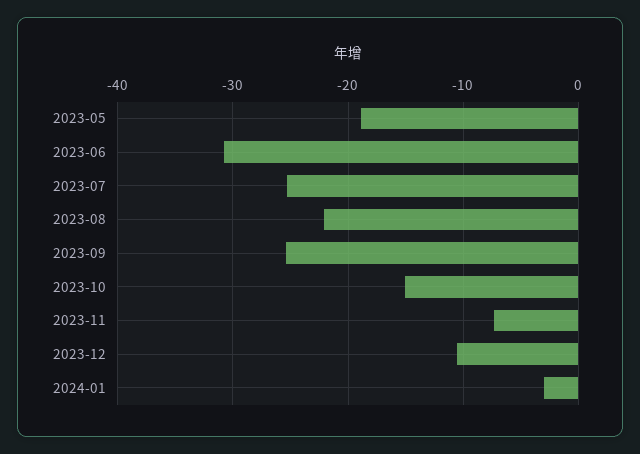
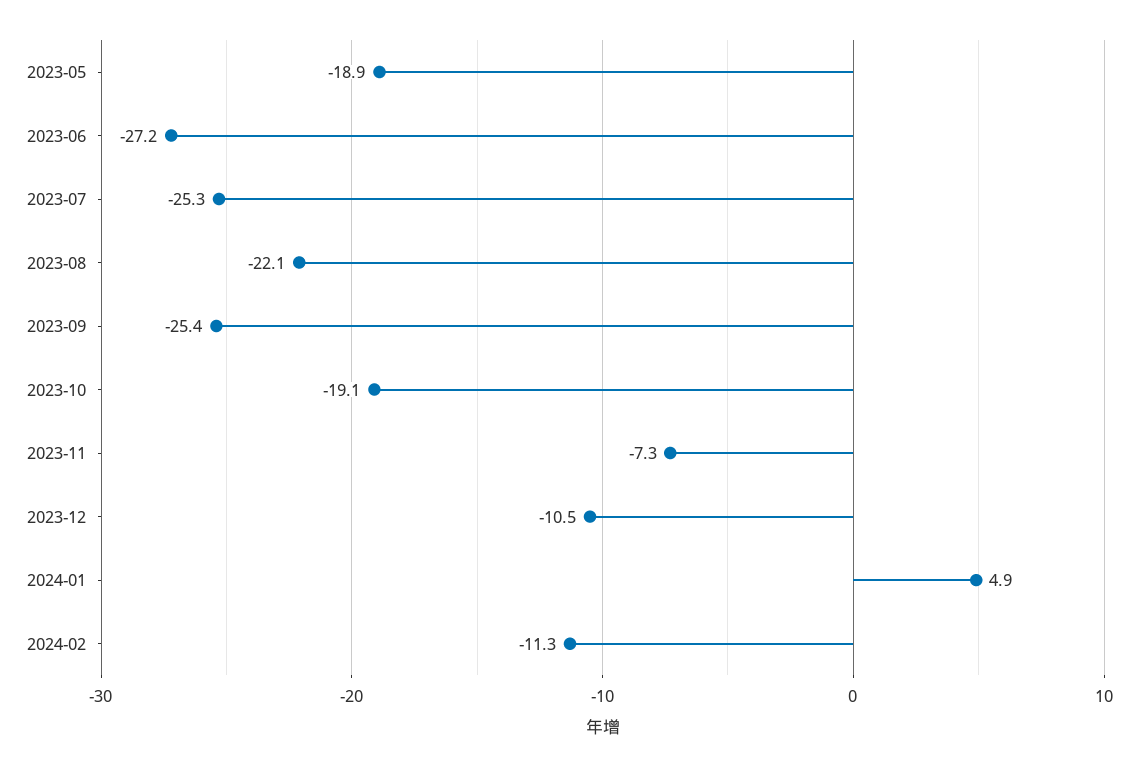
2023-06: -31 -> -27.2
2023-10: -15 -> -19.1
2024-01: -3 -> 4.9
2024-02: none -> -11.3

